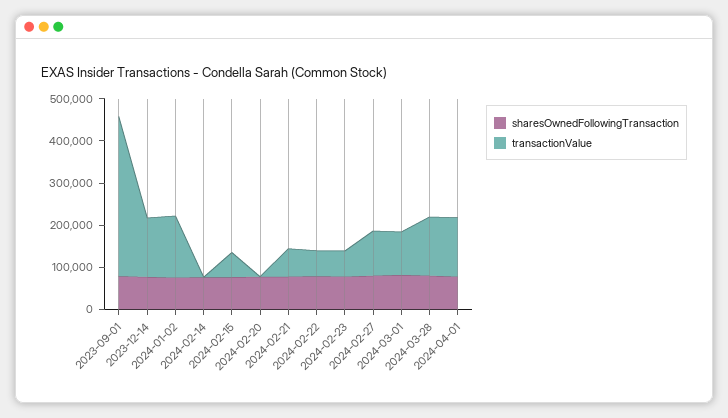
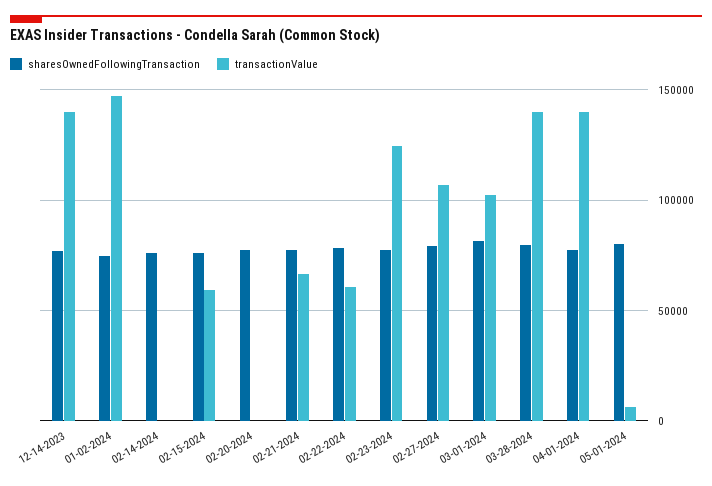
sharesOwnedFollowingTransaction, 2023-09-01: 80000 -> none
transactionValue, 2023-09-01: 380000 -> none
transactionValue, 2024-02-23: 60000 -> 125000
sharesOwnedFollowingTransaction, 05-01-2024: none -> 80000
transactionValue, 05-01-2024: none -> 5000

